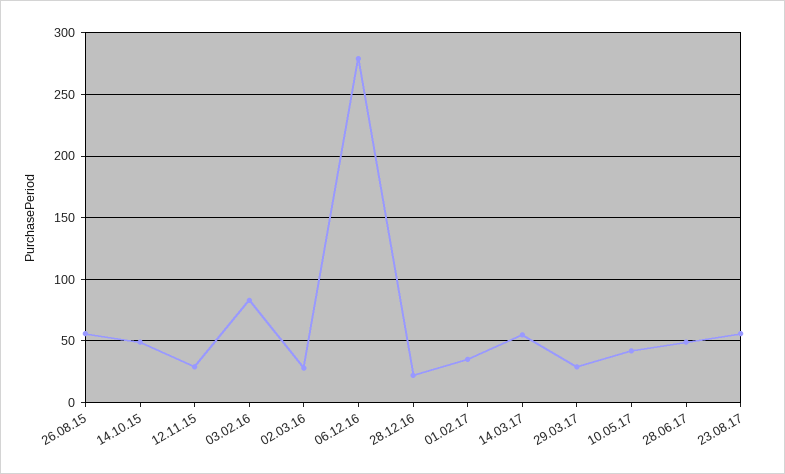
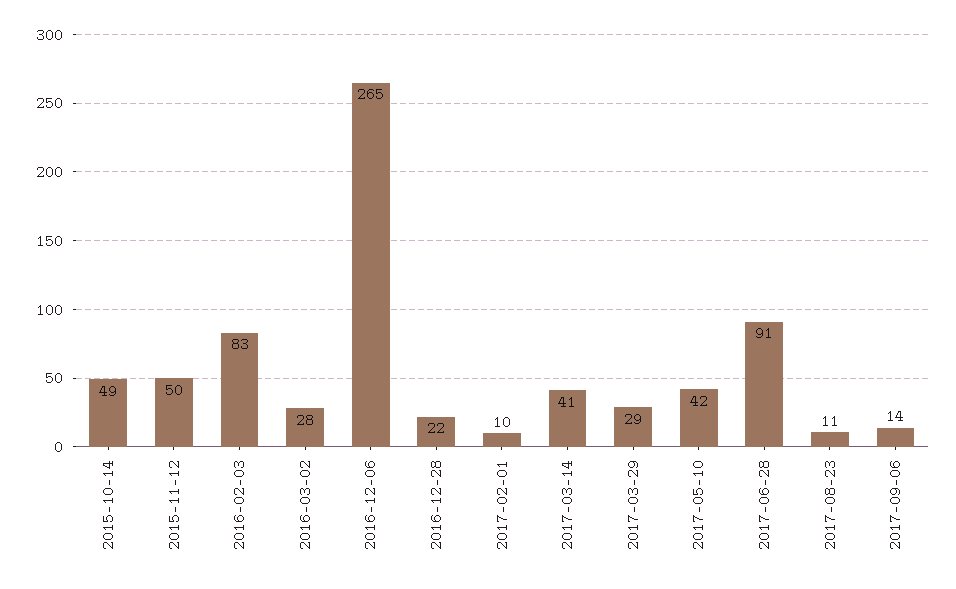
26.08.15: 55 -> none
12.11.15: 30 -> 50
06.12.16: 280 -> 265
01.02.17: 35 -> 10
14.03.17: 55 -> 41
28.06.17: 50 -> 91
23.08.17: 55 -> 11
2017-09-06: none -> 14

